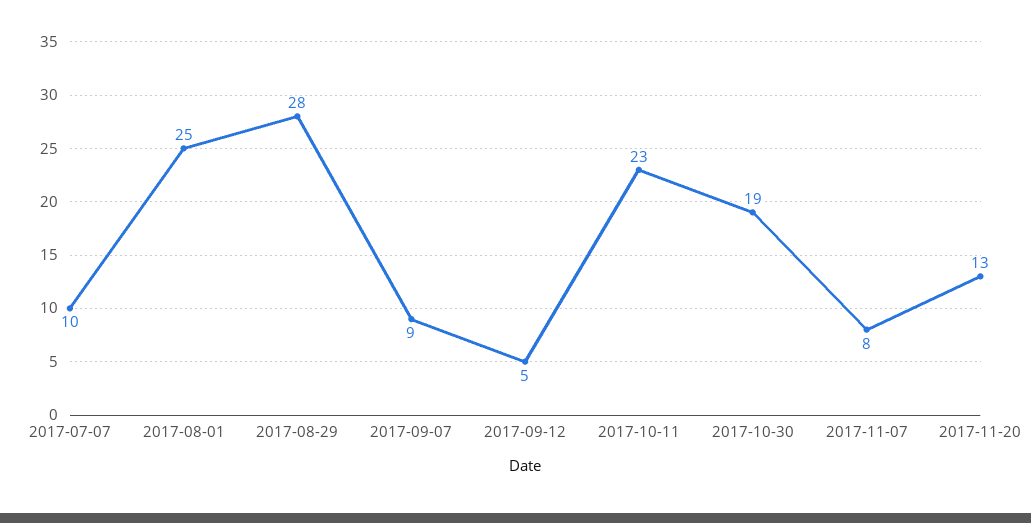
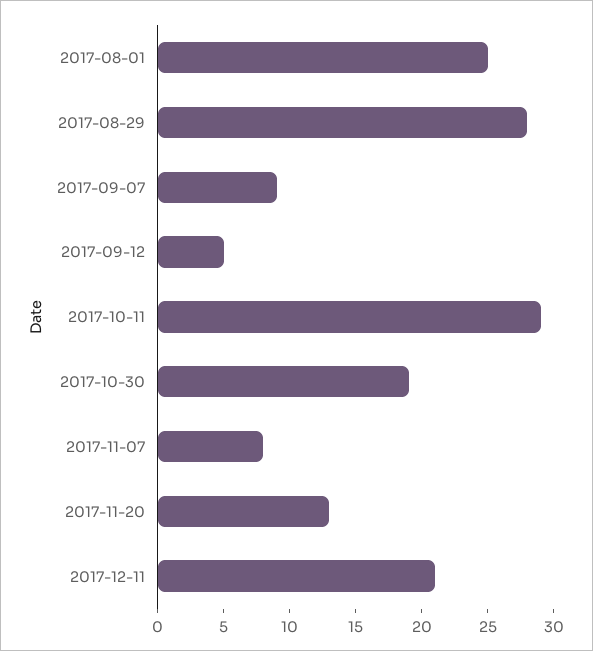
2017-07-07: 10 -> none
2017-10-11: 23 -> 29
2017-12-11: none -> 21

